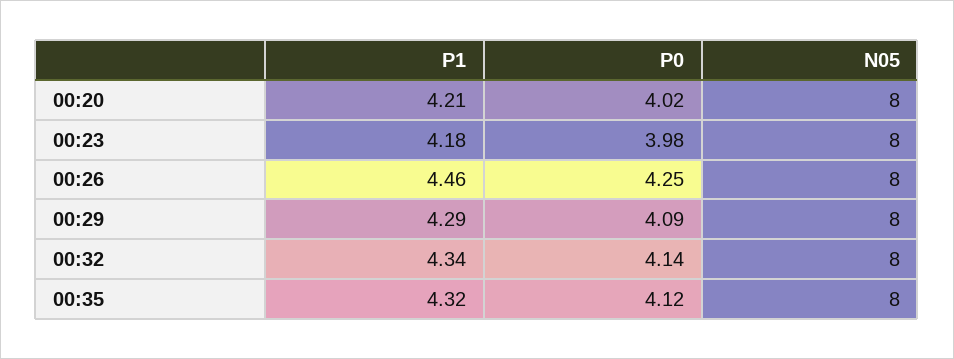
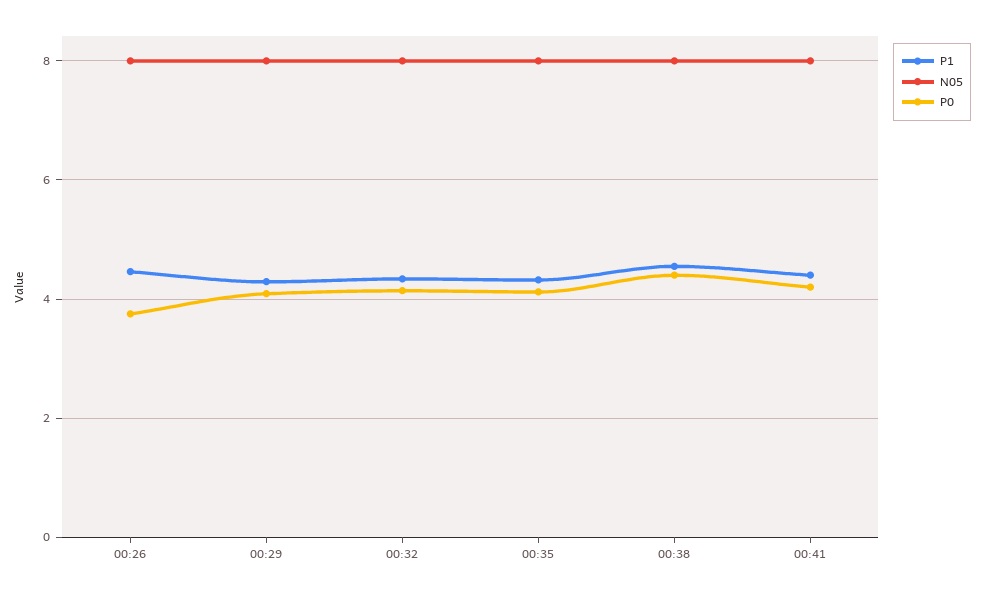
P1, 00:20: 4.21 -> none
P0, 00:20: 4.02 -> none
N05, 00:20: 8 -> none
P1, 00:23: 4.18 -> none
P0, 00:23: 3.98 -> none
N05, 00:23: 8 -> none
P0, 00:26: 4.25 -> 3.8
P1, 00:38: none -> 4.6
N05, 00:38: none -> 8
P0, 00:38: none -> 4.4
P1, 00:41: none -> 4.4
N05, 00:41: none -> 8
P0, 00:41: none -> 4.2

